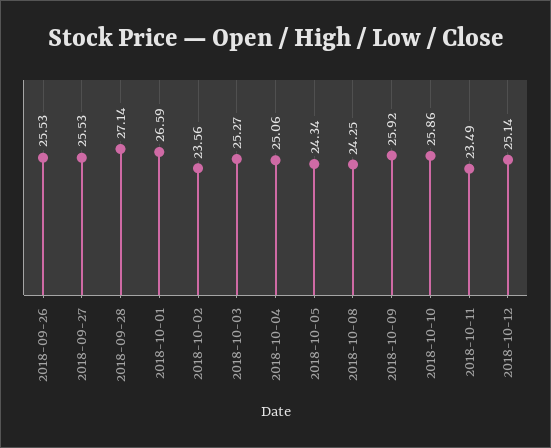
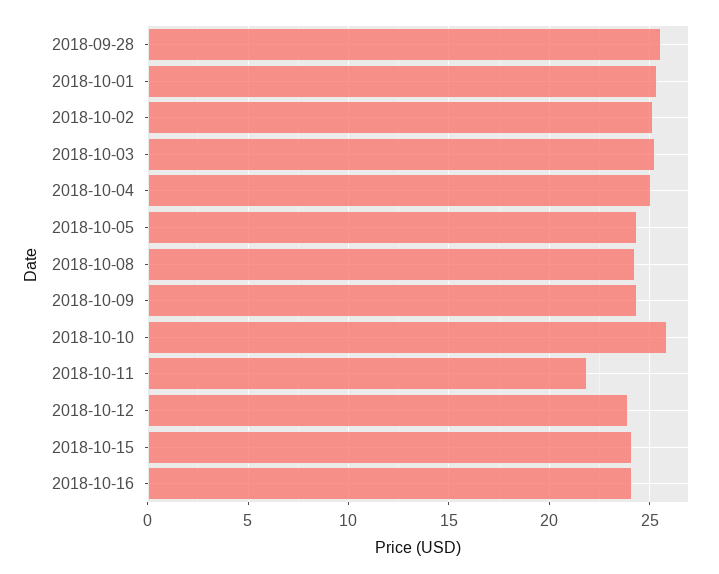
2018-09-26: 25.53 -> none
2018-09-27: 25.53 -> none
2018-09-28: 27.14 -> 25.5
2018-10-01: 26.59 -> 25.5
2018-10-02: 23.56 -> 25
2018-10-09: 25.92 -> 24.5
2018-10-11: 23.49 -> 22
2018-10-12: 25.14 -> 24
2018-10-15: none -> 24
2018-10-16: none -> 24

